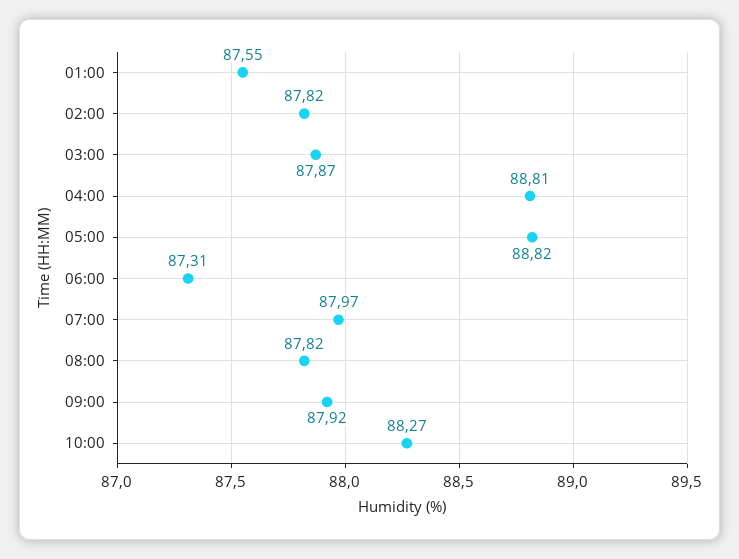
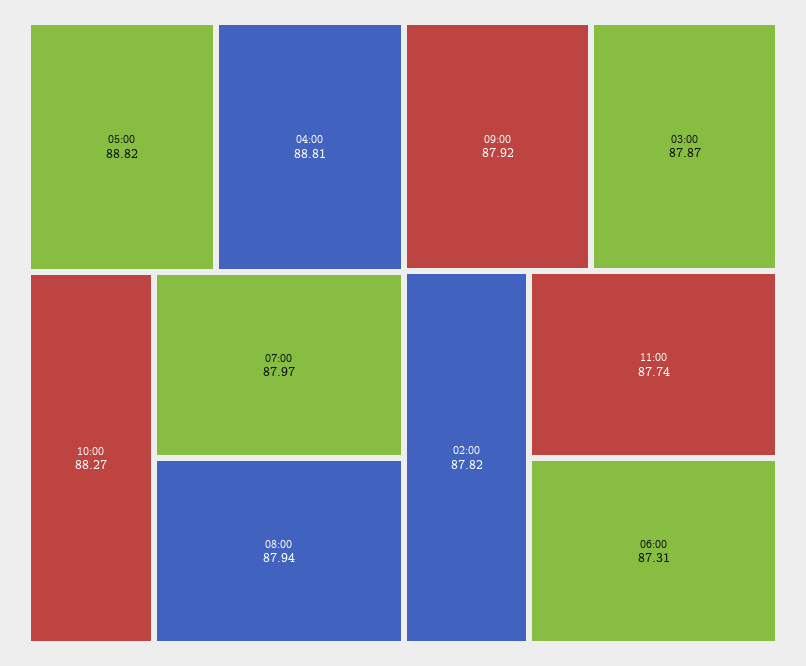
01:00: 87.55 -> none
08:00: 87.82 -> 87.94
11:00: none -> 87.74

